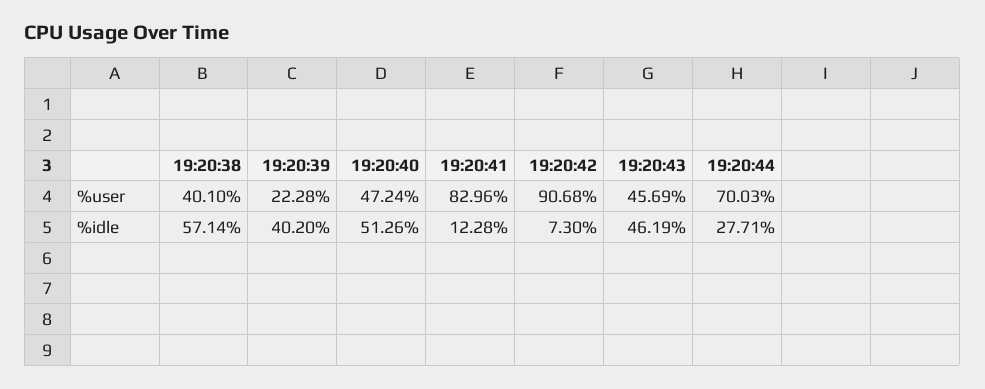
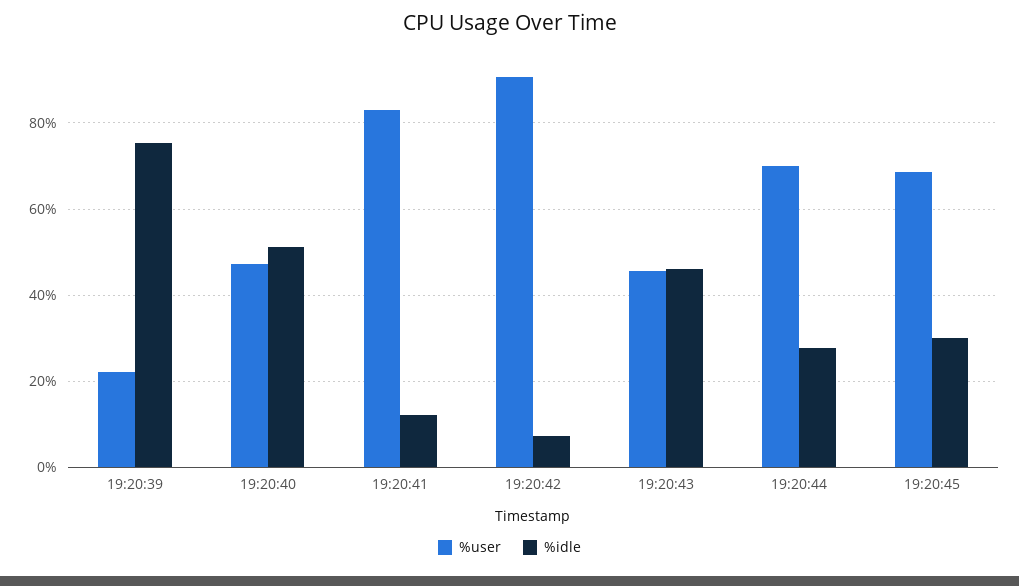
%user, 19:20:38: 40.1 -> none
%idle, 19:20:38: 57.14 -> none
%idle, 19:20:39: 40.2 -> 76
%user, 19:20:45: none -> 68
%idle, 19:20:45: none -> 30

